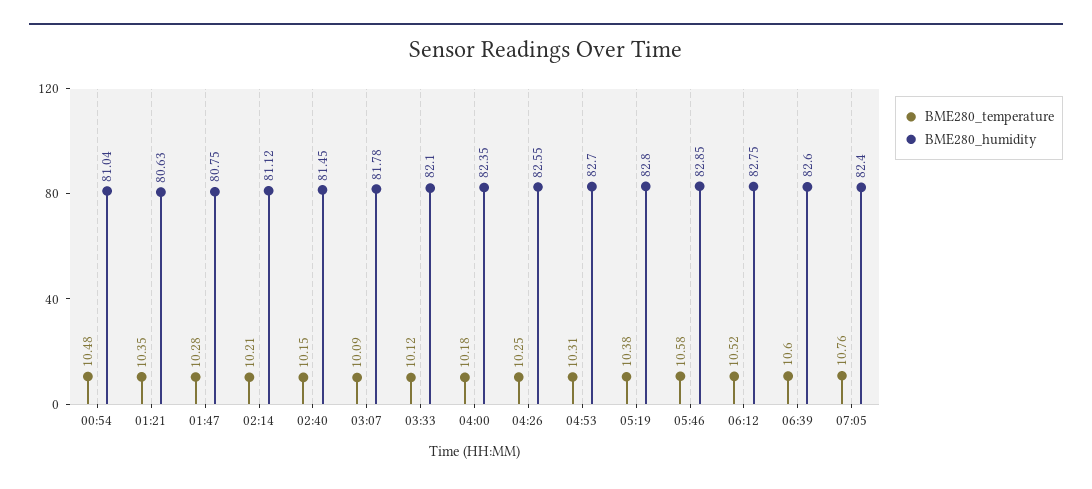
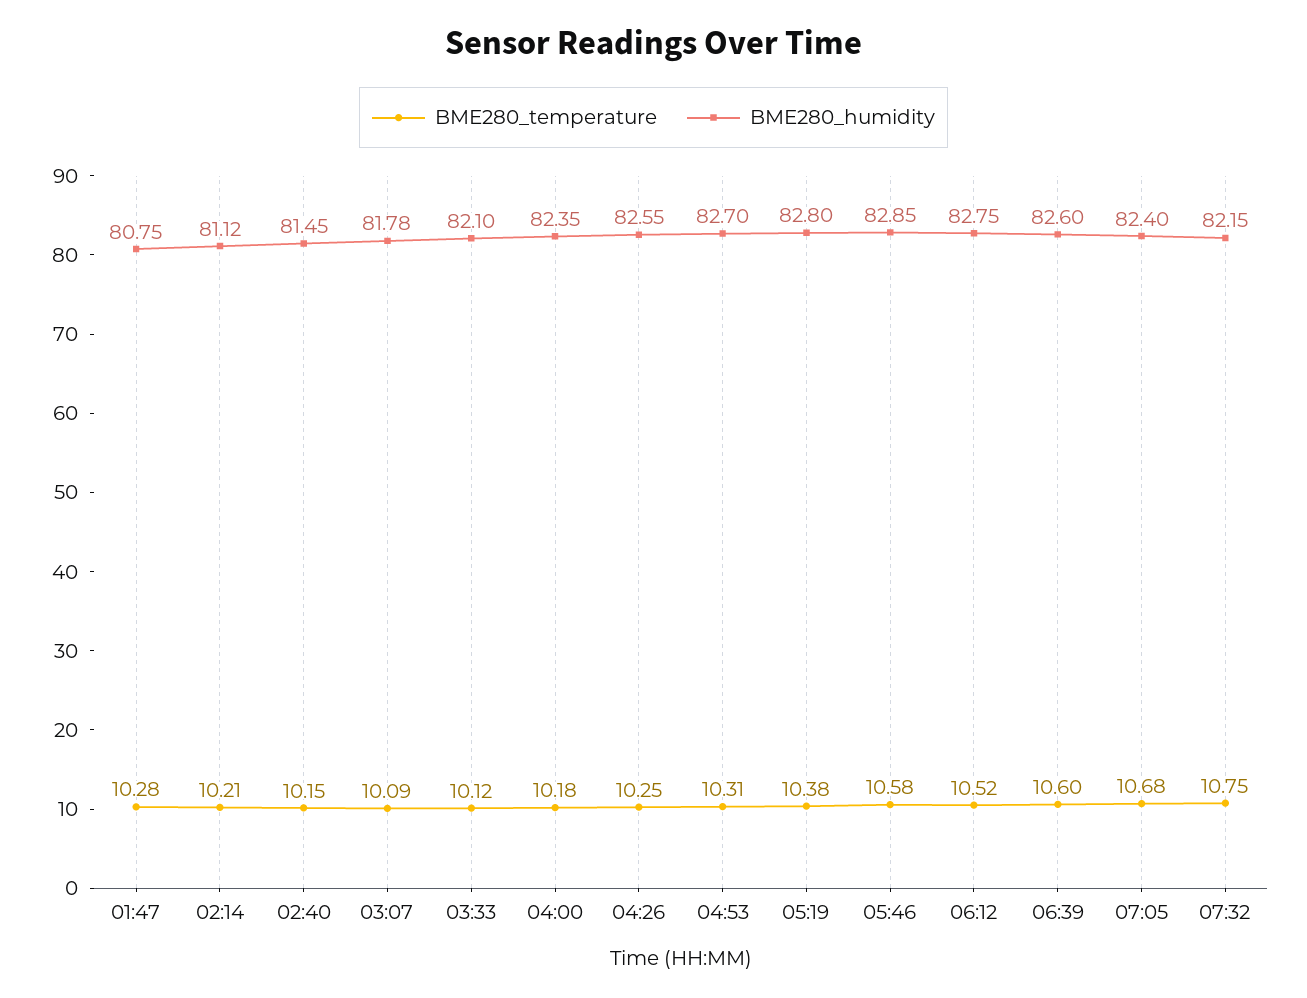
BME280_temperature, 00:54: 10.48 -> none
BME280_humidity, 00:54: 81.04 -> none
BME280_temperature, 01:21: 10.35 -> none
BME280_humidity, 01:21: 80.63 -> none
BME280_temperature, 07:05: 10.76 -> 10.68
BME280_temperature, 07:32: none -> 10.75
BME280_humidity, 07:32: none -> 82.15

